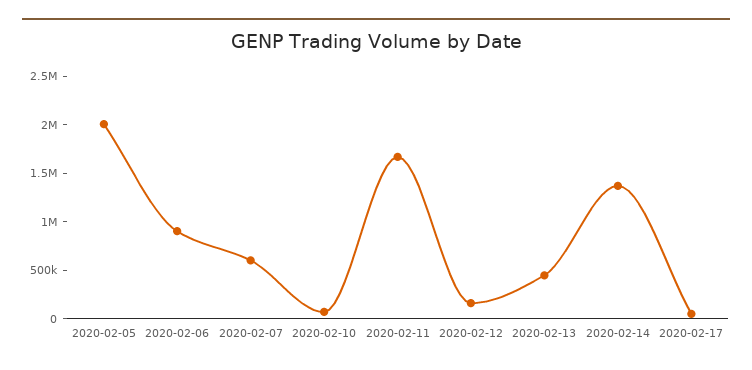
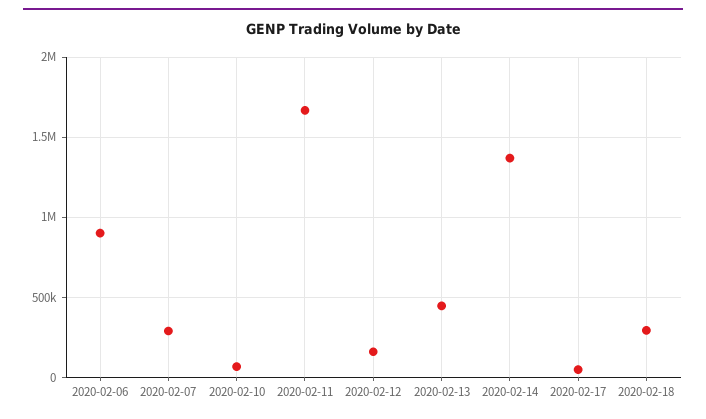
2020-02-05: 2000000 -> none
2020-02-07: 600000 -> 300000
2020-02-18: none -> 300000

